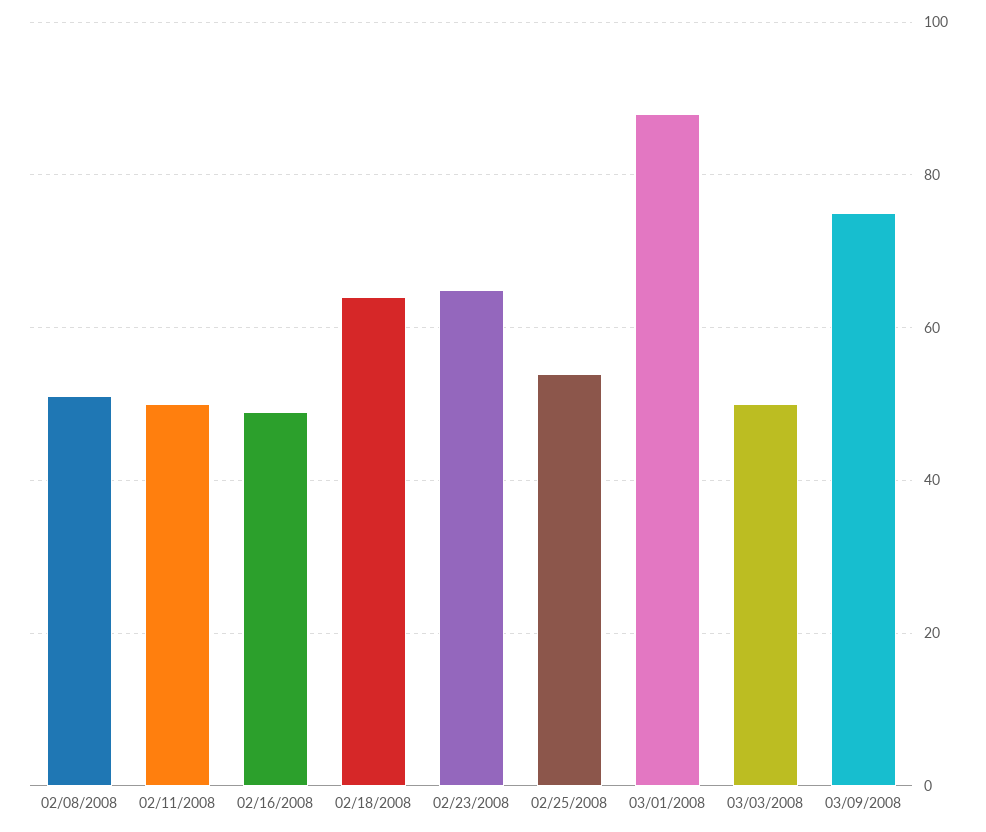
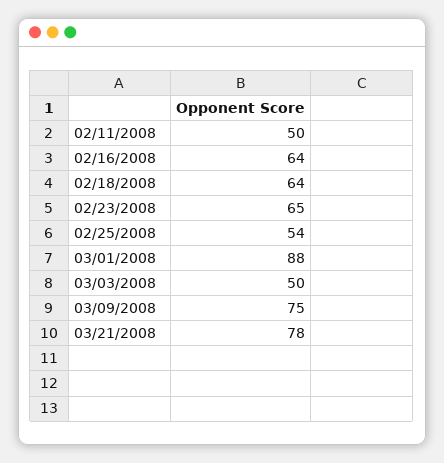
02/08/2008: 50 -> none
02/16/2008: 50 -> 64
03/21/2008: none -> 78

